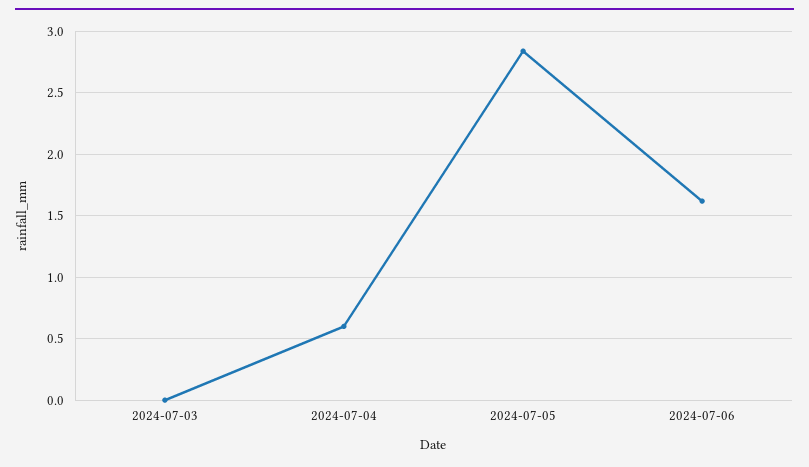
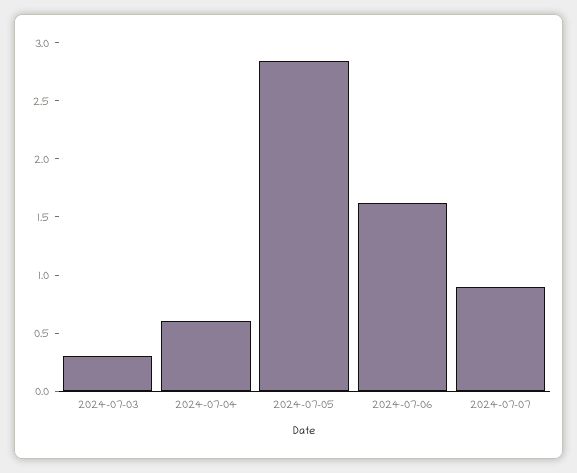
2024-07-03: 0 -> 0.3
2024-07-07: none -> 0.9

